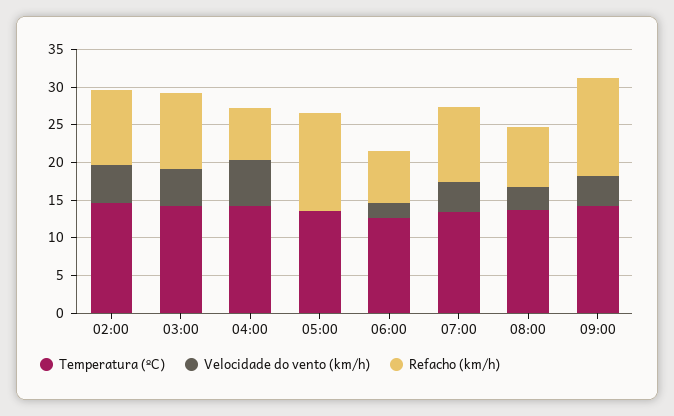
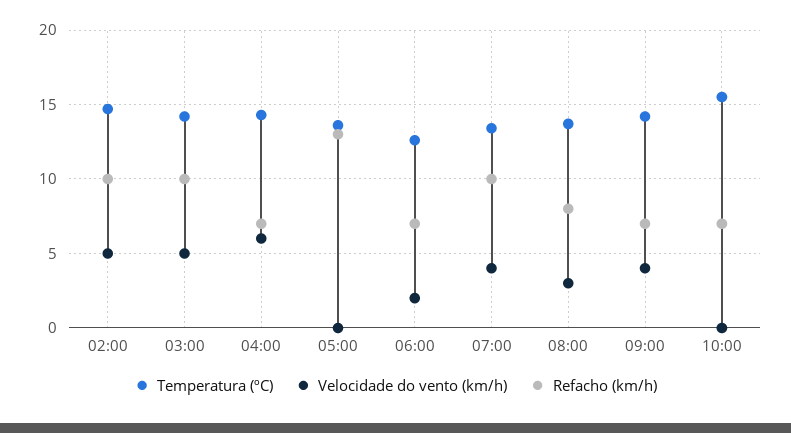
Refacho (km/h), 09:00: 12.5 -> 7
Temperatura (ºC), 10:00: none -> 15.5
Velocidade do vento (km/h), 10:00: none -> 0
Refacho (km/h), 10:00: none -> 7

